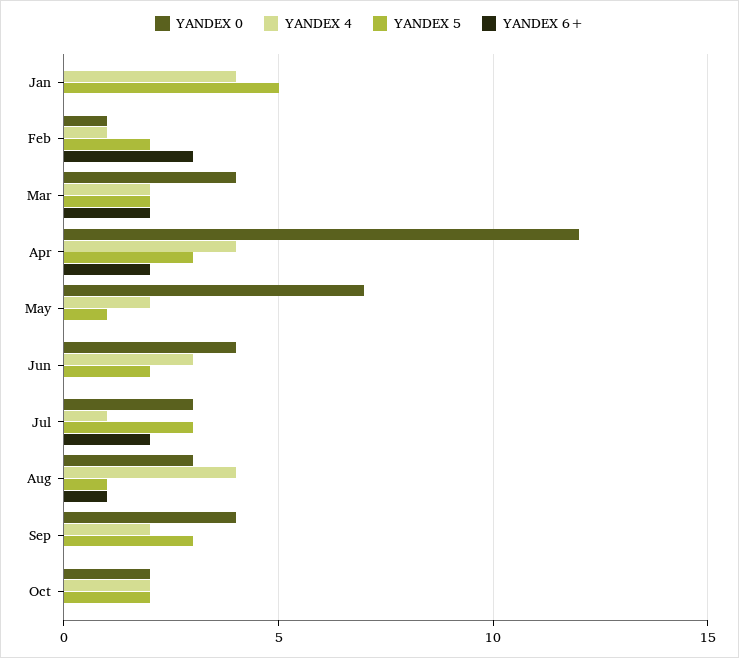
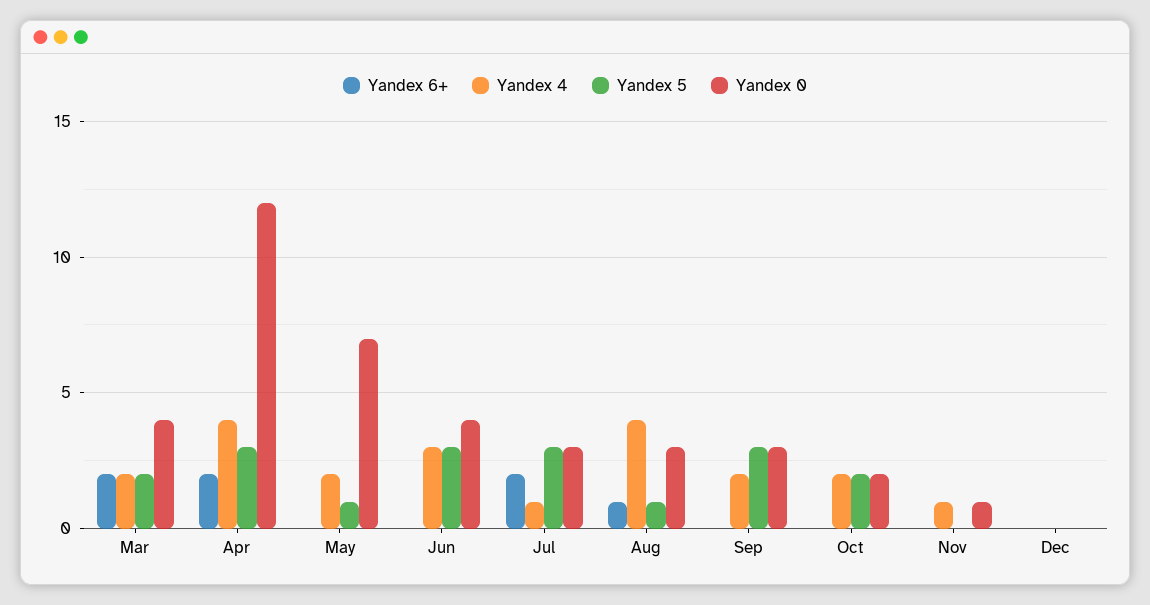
YANDEX 0, Jan: 0 -> none
YANDEX 4, Jan: 4 -> none
YANDEX 5, Jan: 5 -> none
YANDEX 6+, Jan: 0 -> none
YANDEX 0, Feb: 1 -> none
YANDEX 4, Feb: 1 -> none
YANDEX 5, Feb: 2 -> none
YANDEX 6+, Feb: 3 -> none
YANDEX 5, Jun: 2 -> 3
YANDEX 0, Sep: 4 -> 3
YANDEX 6+, Nov: none -> 0
YANDEX 4, Nov: none -> 1
YANDEX 5, Nov: none -> 0
YANDEX 0, Nov: none -> 1
YANDEX 6+, Dec: none -> 0
YANDEX 4, Dec: none -> 0
YANDEX 5, Dec: none -> 0
YANDEX 0, Dec: none -> 0

